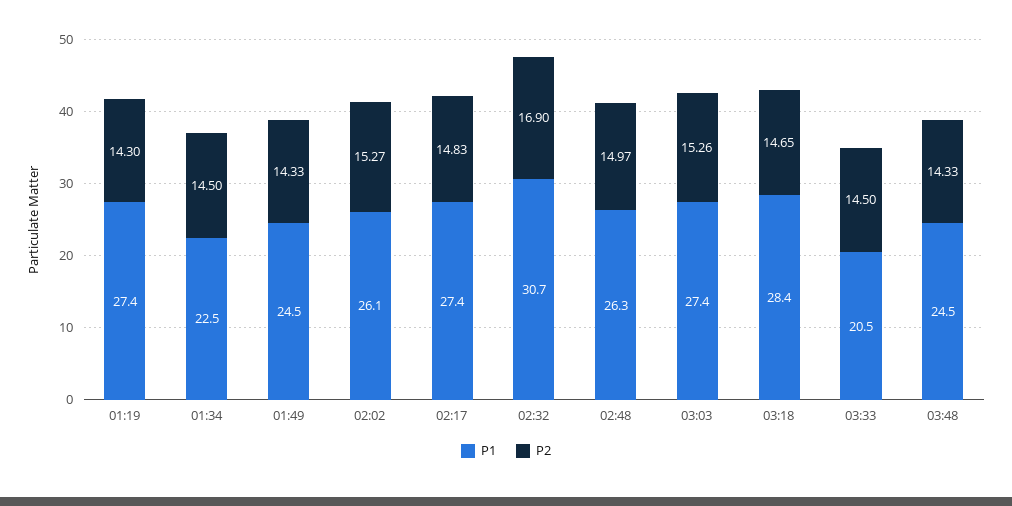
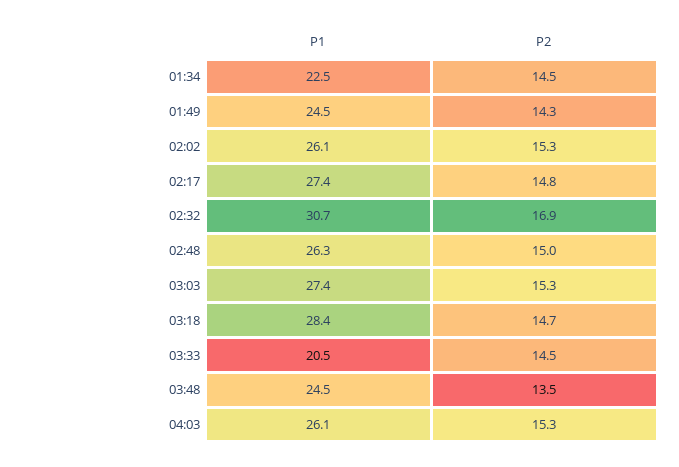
P1, 01:19: 27.4 -> none
P2, 01:19: 14.3 -> none
P2, 03:48: 14.33 -> 13.5
P1, 04:03: none -> 26.1
P2, 04:03: none -> 15.3

